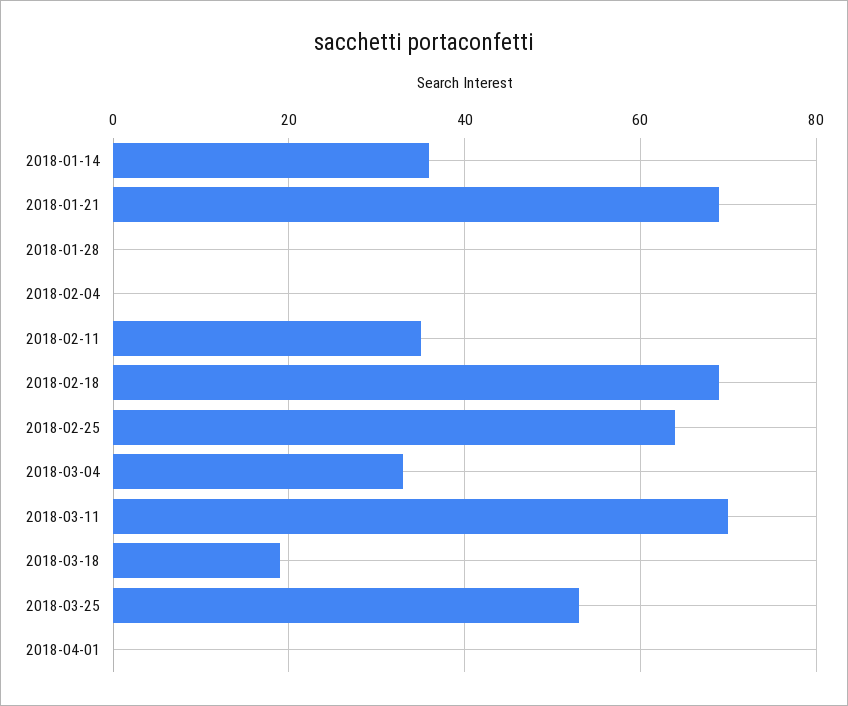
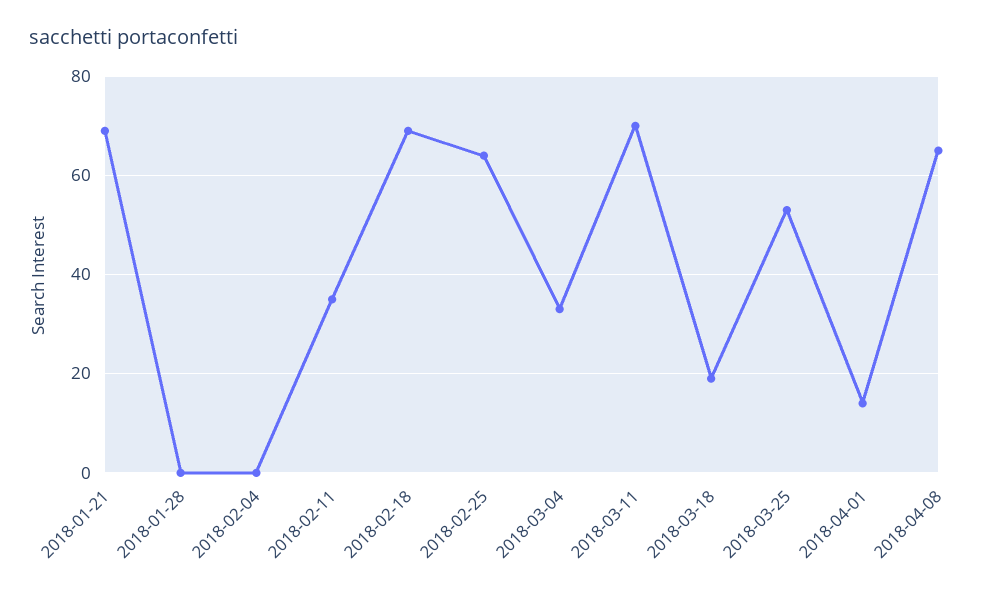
2018-01-14: 35 -> none
2018-04-01: 0 -> 15
2018-04-08: none -> 65

